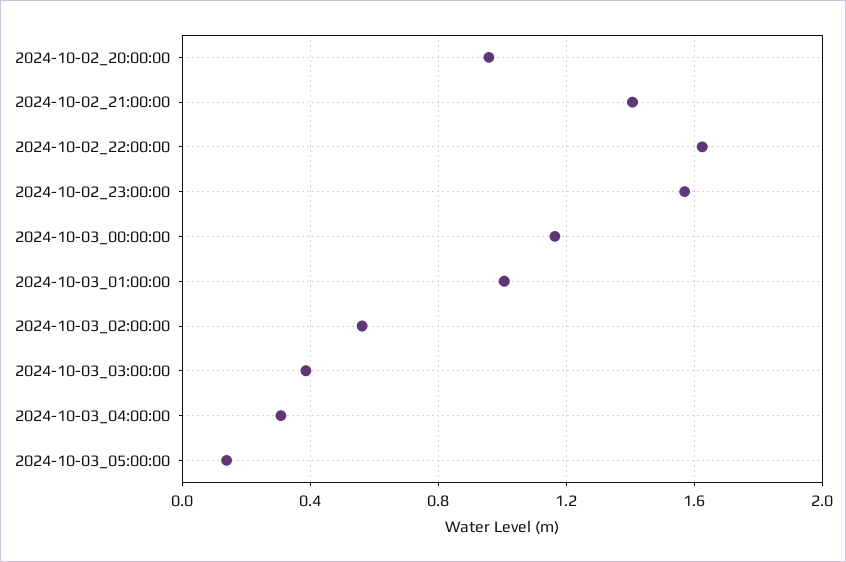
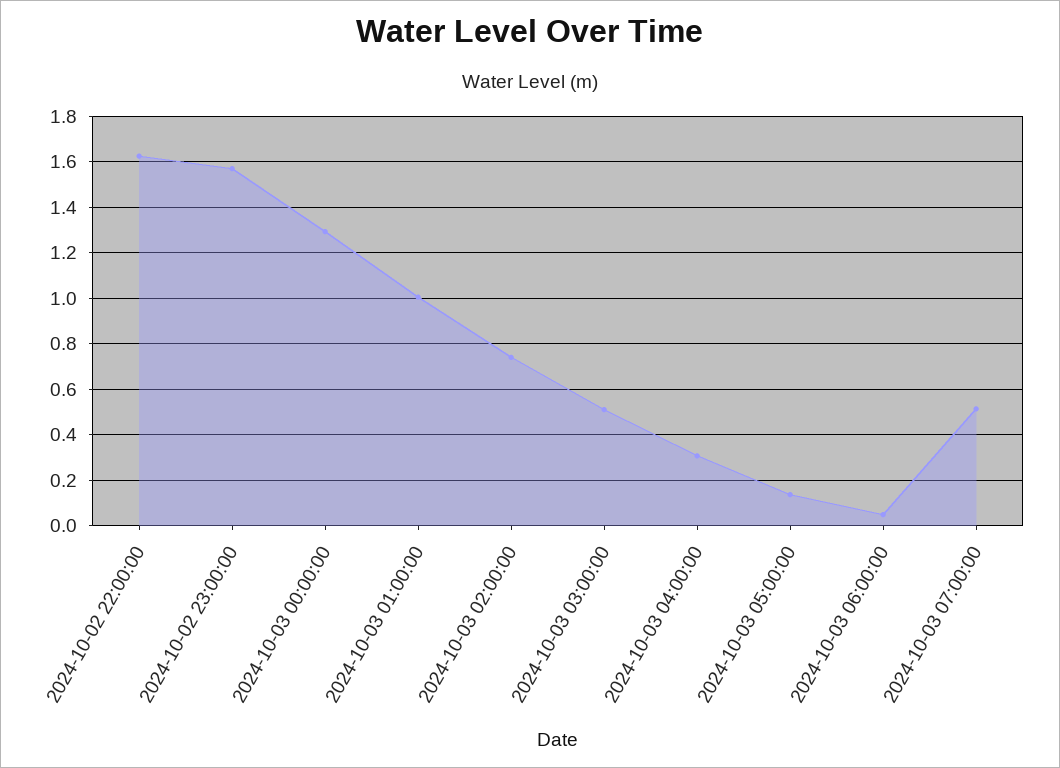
2024-10-02_20:00:00: 0.95 -> none
2024-10-02_21:00:00: 1.4 -> none
2024-10-03_00:00:00: 1.15 -> 1.3
2024-10-03_02:00:00: 0.55 -> 0.75
2024-10-03_03:00:00: 0.4 -> 0.5
2024-10-03 06:00:00: none -> 0.05
2024-10-03 07:00:00: none -> 0.5

